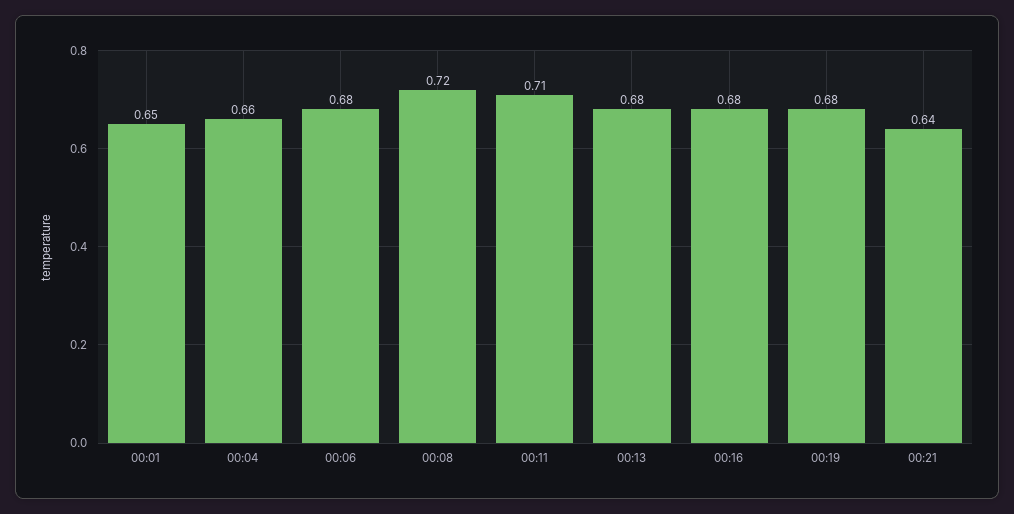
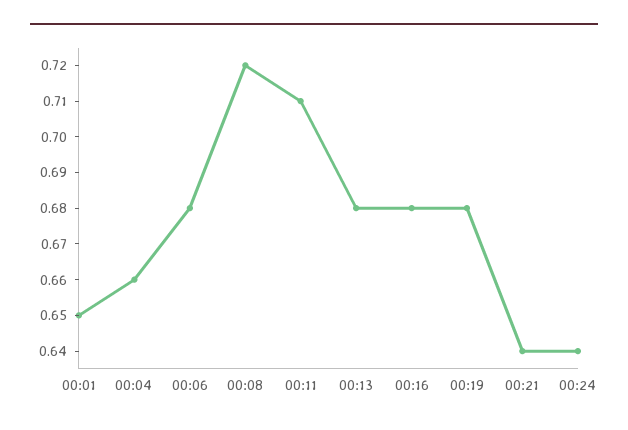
00:24: none -> 0.64

